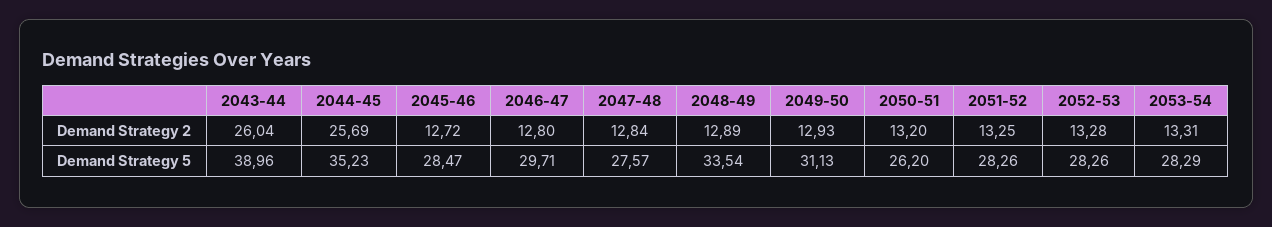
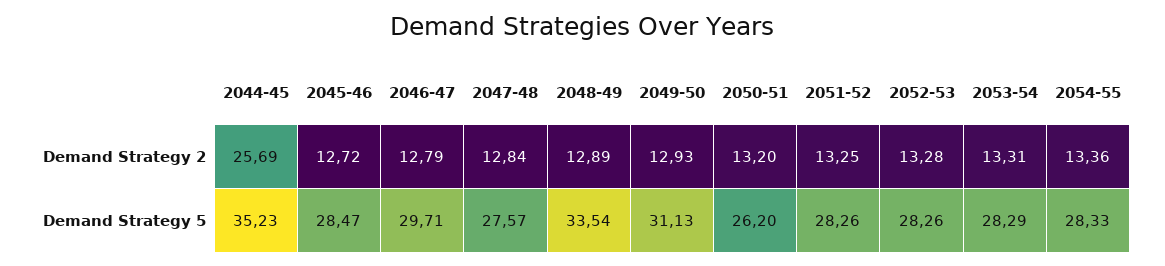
2043-44, Demand Strategy 2: 26.04 -> none
2046-47, Demand Strategy 2: 12.8 -> 12.79
2043-44, Demand Strategy 5: 38.96 -> none
2054-55, Demand Strategy 2: none -> 13.36
2054-55, Demand Strategy 5: none -> 28.33

